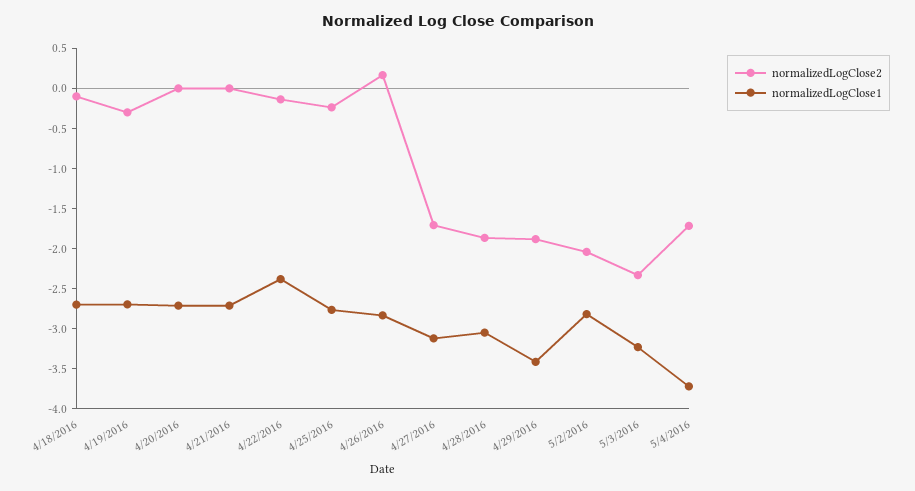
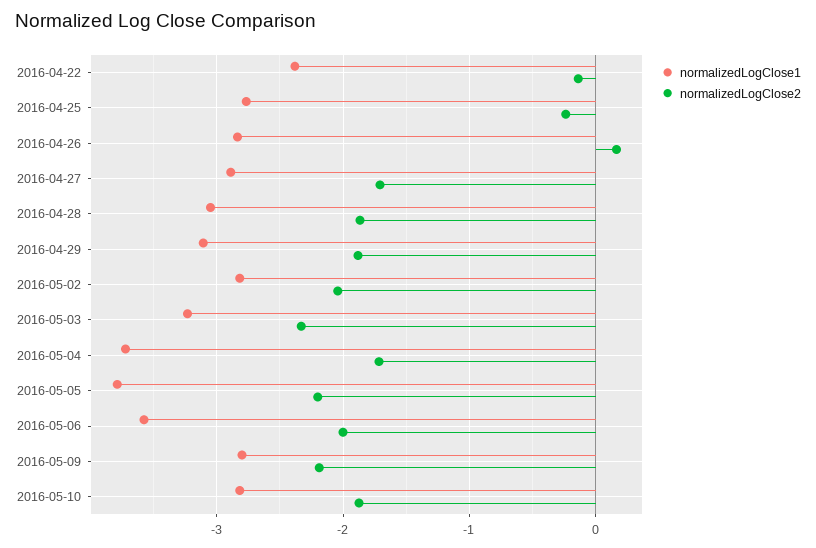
normalizedLogClose2, 4/18/2016: -0.1 -> none
normalizedLogClose1, 4/18/2016: -2.7 -> none
normalizedLogClose2, 4/19/2016: -0.3 -> none
normalizedLogClose1, 4/19/2016: -2.7 -> none
normalizedLogClose2, 4/20/2016: 0 -> none
normalizedLogClose1, 4/20/2016: -2.7 -> none
normalizedLogClose2, 4/21/2016: 0 -> none
normalizedLogClose1, 4/21/2016: -2.7 -> none
normalizedLogClose1, 4/27/2016: -3.1 -> -2.9
normalizedLogClose1, 4/29/2016: -3.4 -> -3.1
normalizedLogClose1, 2016-05-05: none -> -3.8
normalizedLogClose2, 2016-05-05: none -> -2.2
normalizedLogClose1, 2016-05-06: none -> -3.6
normalizedLogClose2, 2016-05-06: none -> -2
normalizedLogClose1, 2016-05-09: none -> -2.8
normalizedLogClose2, 2016-05-09: none -> -2.2
normalizedLogClose1, 2016-05-10: none -> -2.8
normalizedLogClose2, 2016-05-10: none -> -1.9

